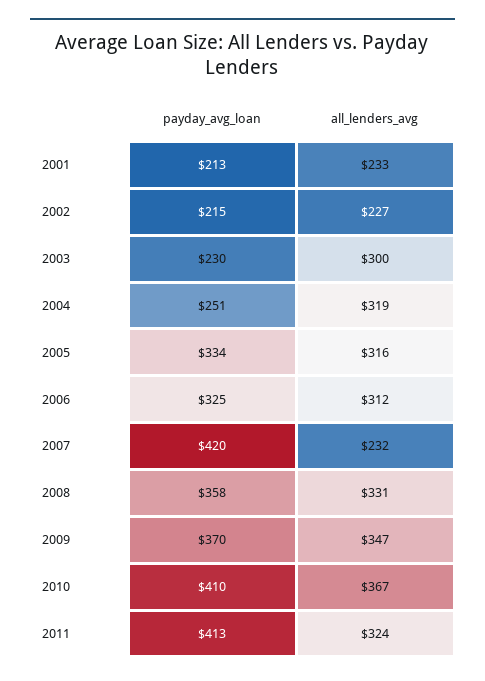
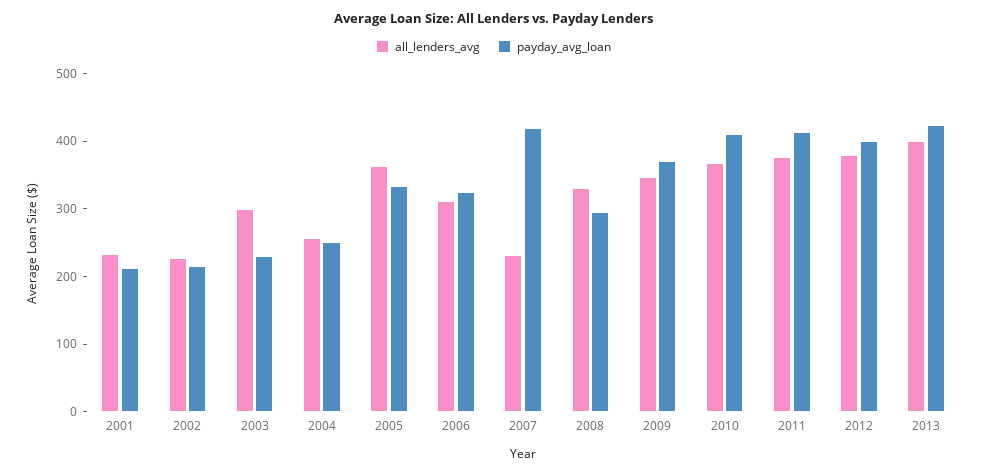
all_lenders_avg, 2004: 319 -> 260
all_lenders_avg, 2005: 316 -> 360
payday_avg_loan, 2008: 358 -> 300
all_lenders_avg, 2011: 324 -> 380
all_lenders_avg, 2012: none -> 380
payday_avg_loan, 2012: none -> 400
all_lenders_avg, 2013: none -> 400
payday_avg_loan, 2013: none -> 420

